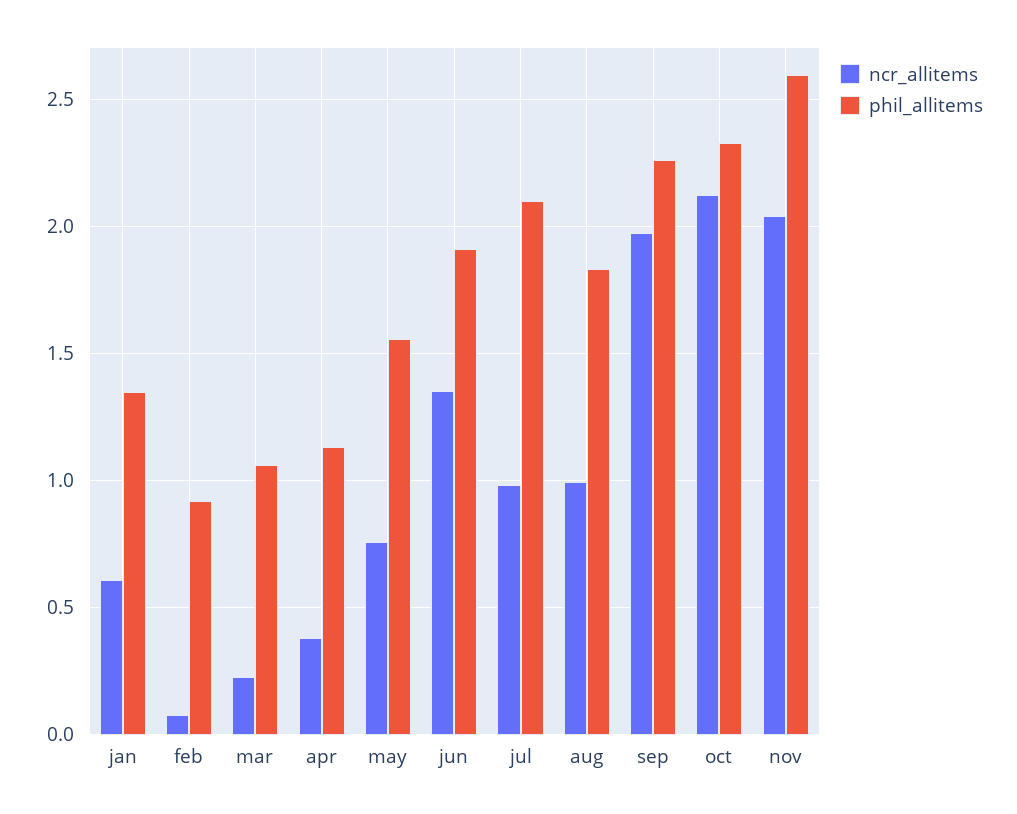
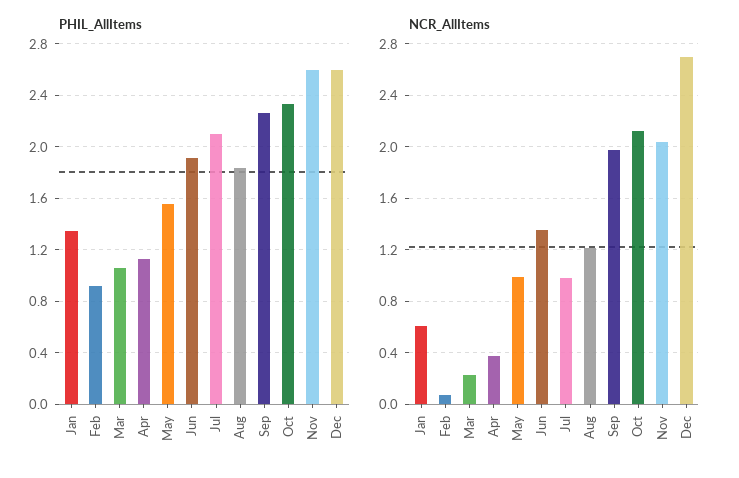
ncr_allitems, may: 0.75 -> 1
ncr_allitems, aug: 1 -> 1.2
phil_allitems, Dec: none -> 2.6
ncr_allitems, Dec: none -> 2.7

